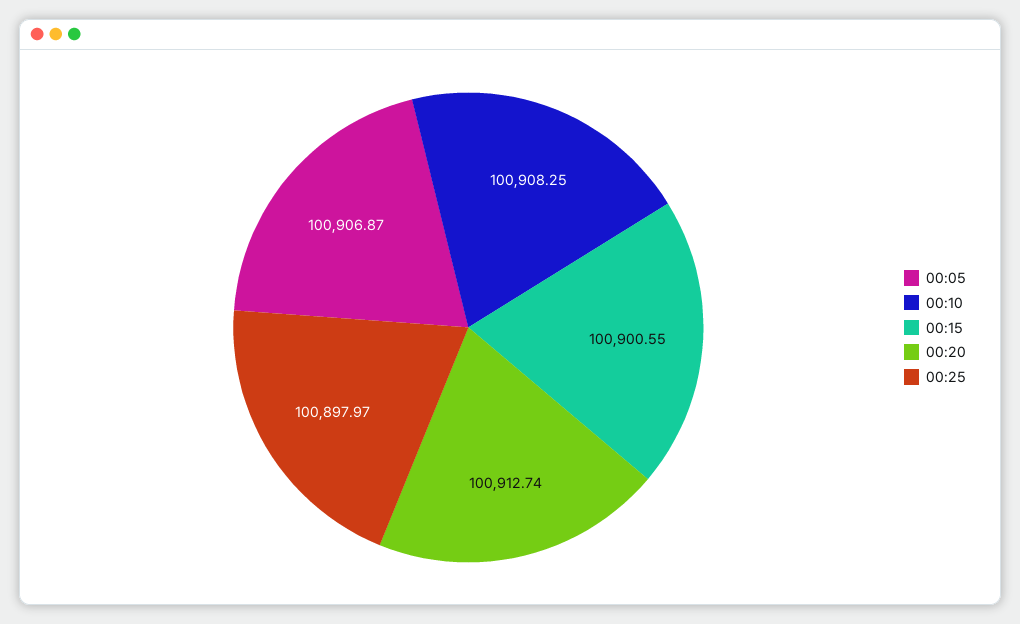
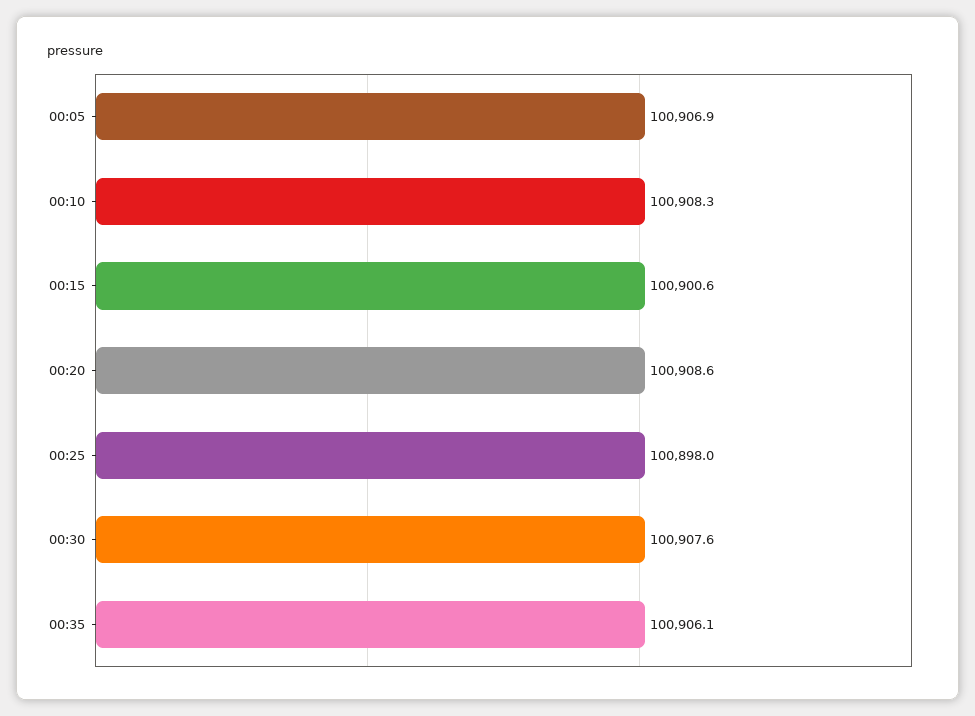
00:20: 100912.74 -> 100908.6
00:30: none -> 100907.6
00:35: none -> 100906.1

